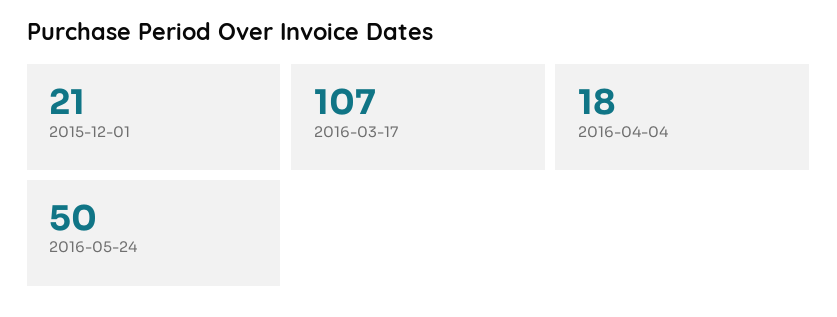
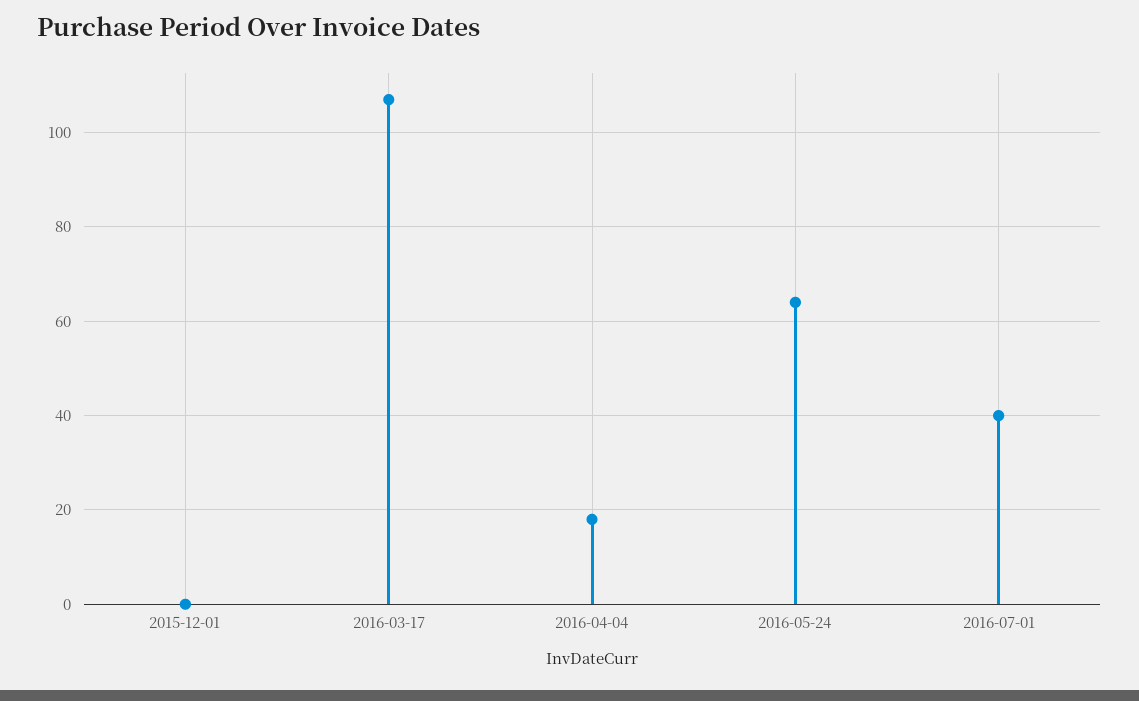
2015-12-01: 21 -> 0
2016-05-24: 50 -> 65
2016-07-01: none -> 40

